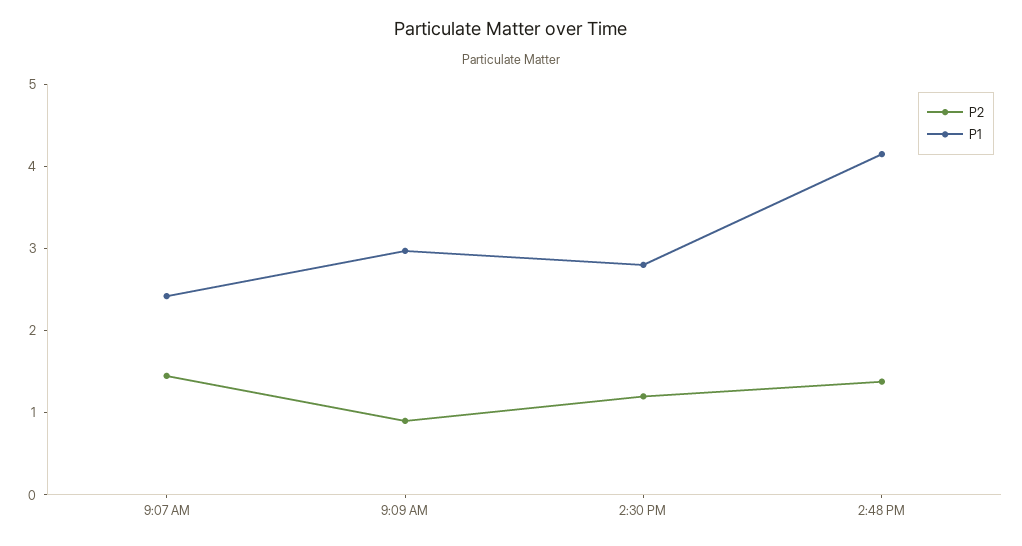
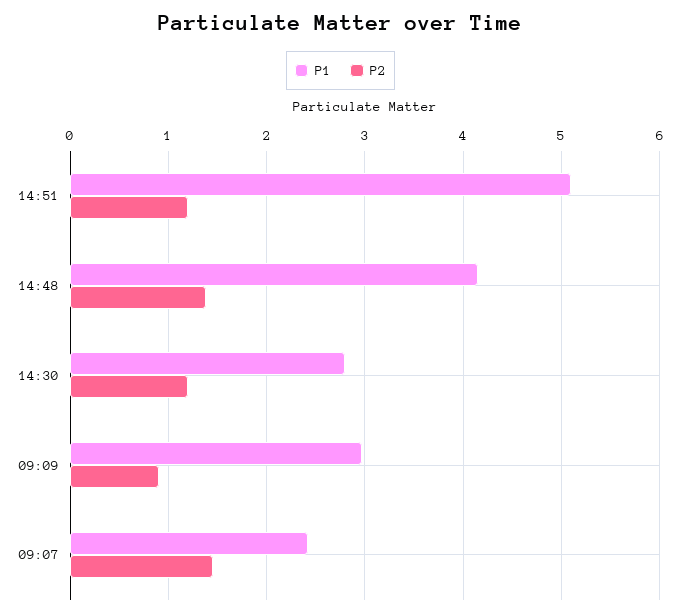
P1, 14:51: none -> 5.1
P2, 14:51: none -> 1.2

